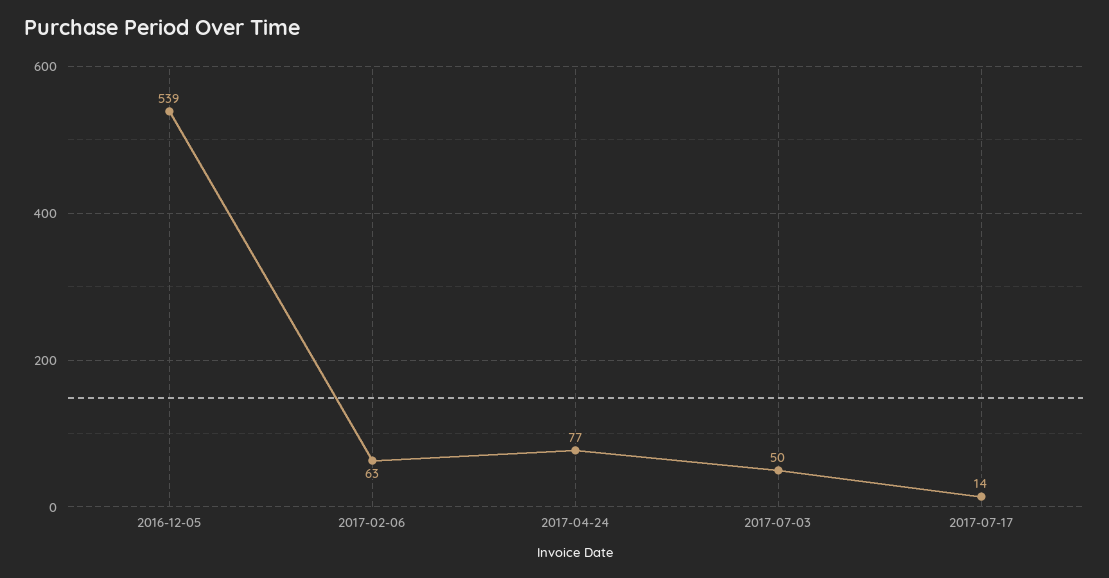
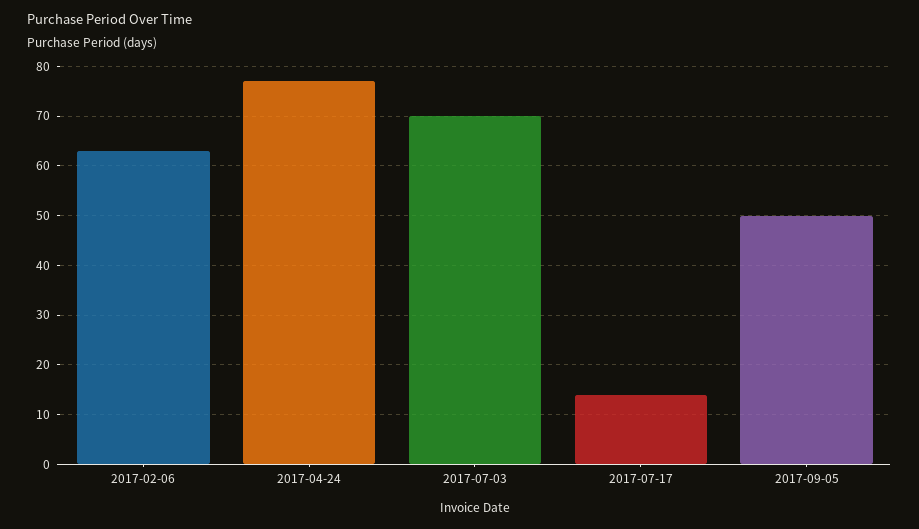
2016-12-05: 539 -> none
2017-07-03: 50 -> 70
2017-09-05: none -> 50

